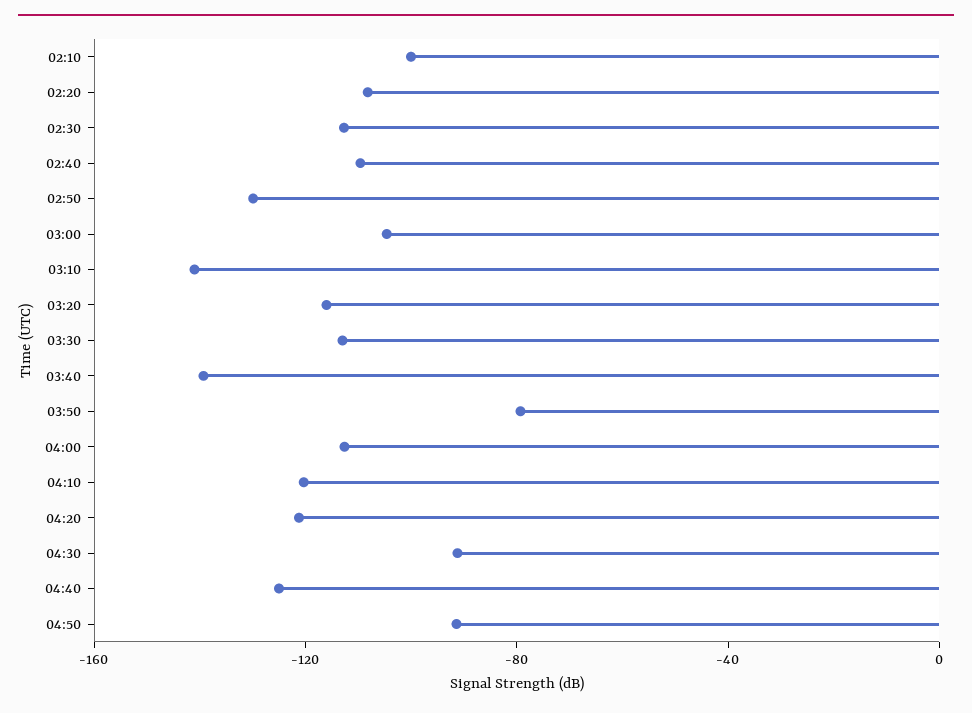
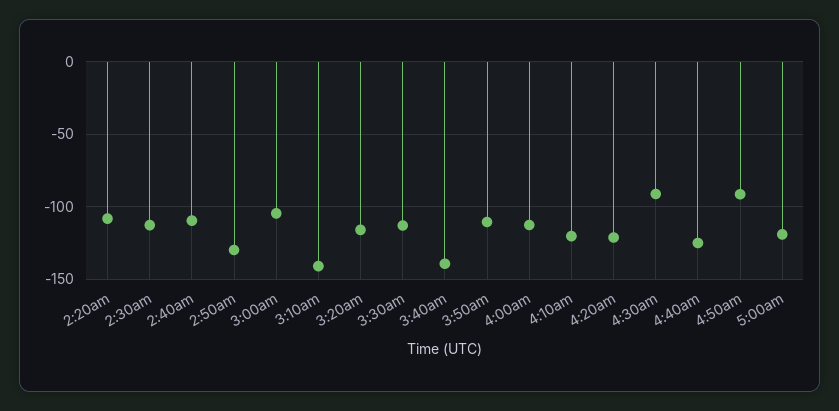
02:10: -100 -> none
03:50: -80 -> -110
5:00am: none -> -120

